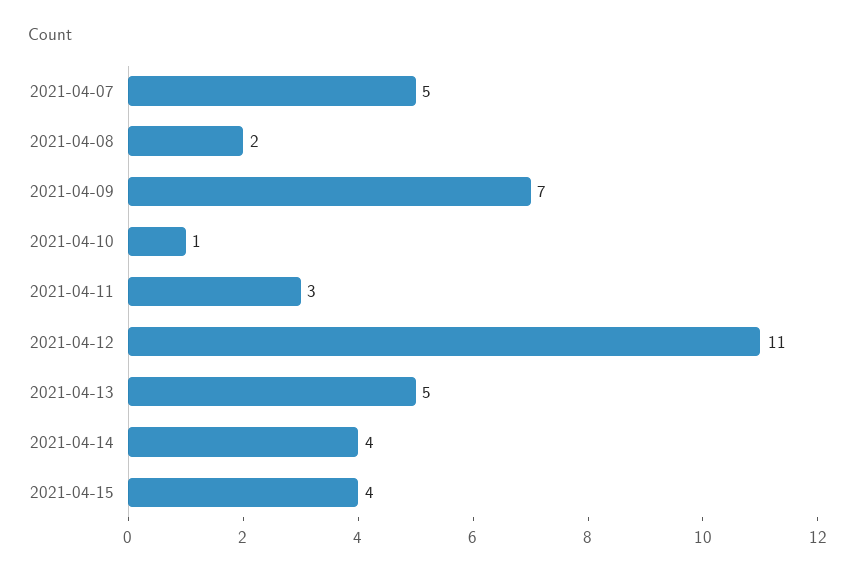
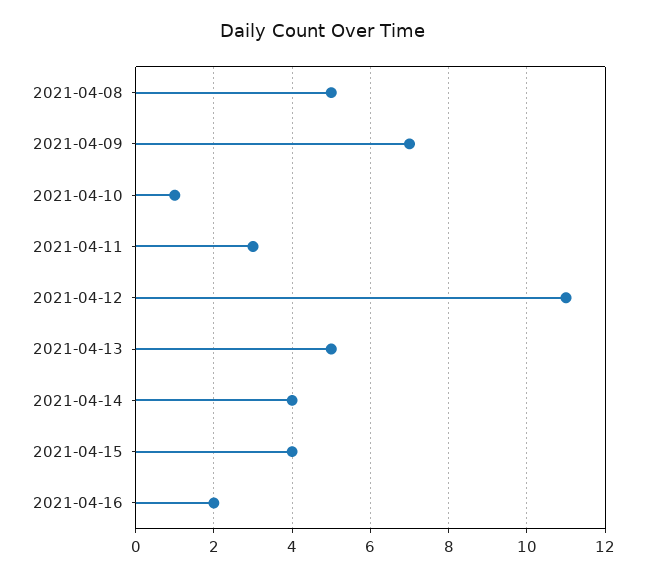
2021-04-07: 5 -> none
2021-04-08: 2 -> 5
2021-04-16: none -> 2

